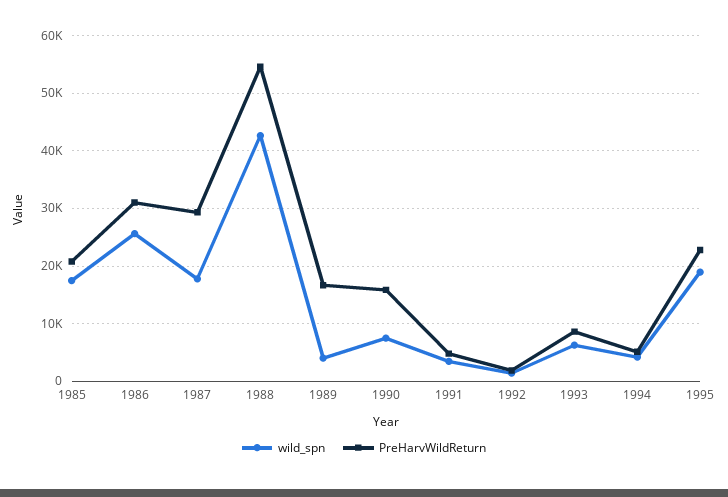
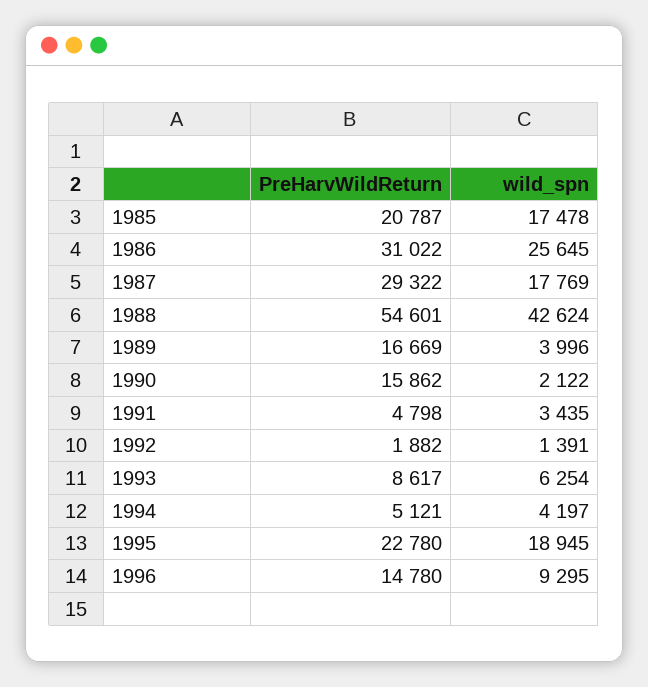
wild_spn, 1990: 8000 -> 2122
PreHarvWildReturn, 1996: none -> 14780
wild_spn, 1996: none -> 9295

